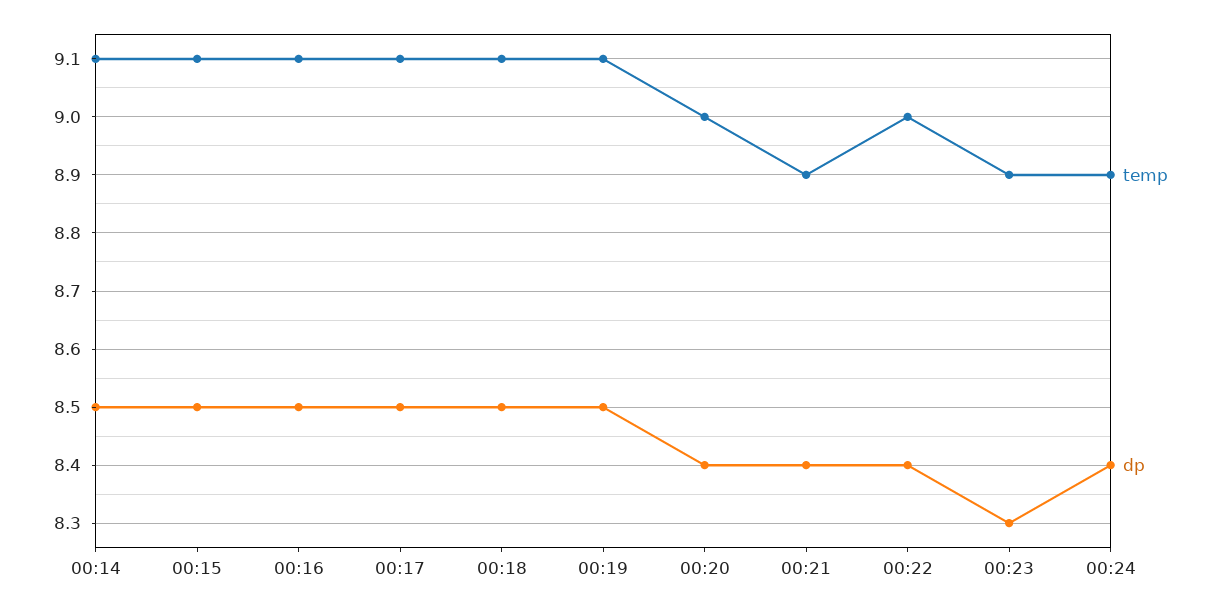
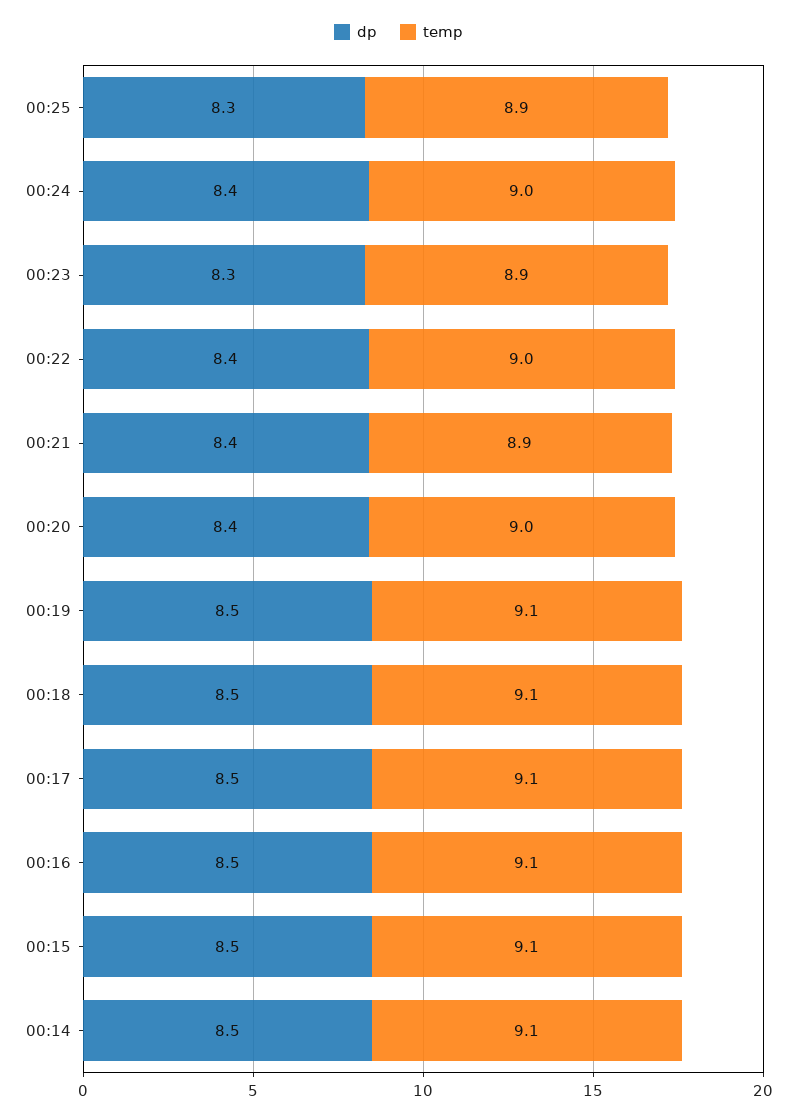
temp, 00:24: 8.9 -> 9
dp, 00:25: none -> 8.3
temp, 00:25: none -> 8.9

